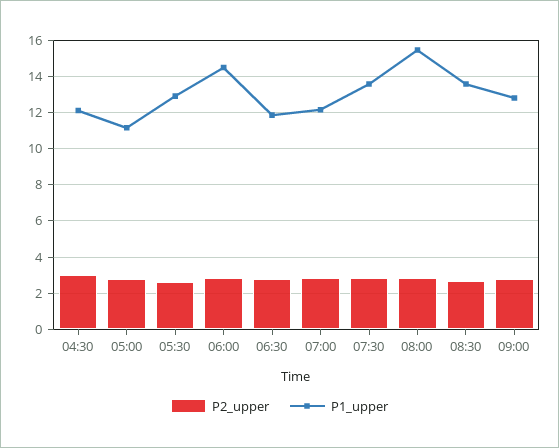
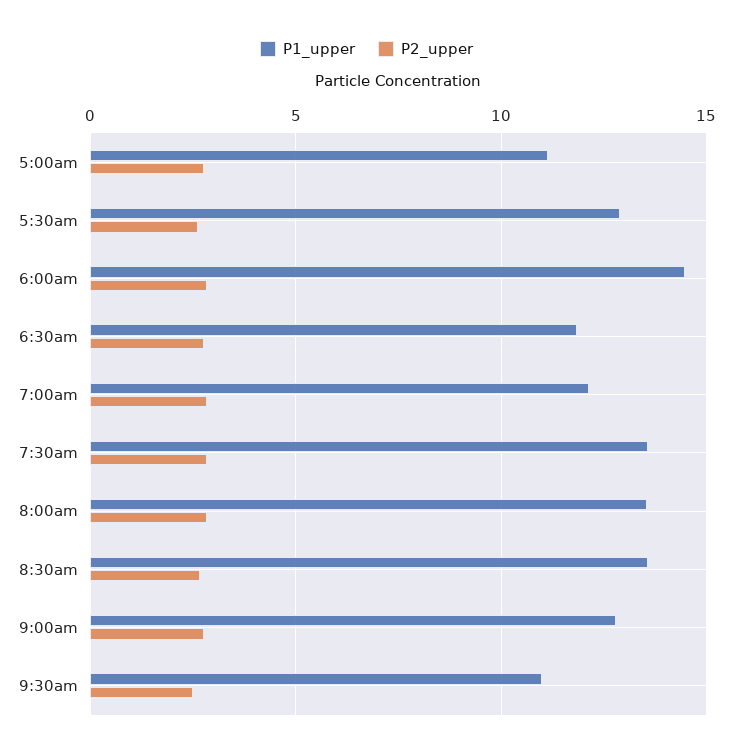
P2_upper, 04:30: 3 -> none
P1_upper, 04:30: 12 -> none
P1_upper, 08:00: 15.5 -> 13.5
P1_upper, 9:30am: none -> 11
P2_upper, 9:30am: none -> 2.5

